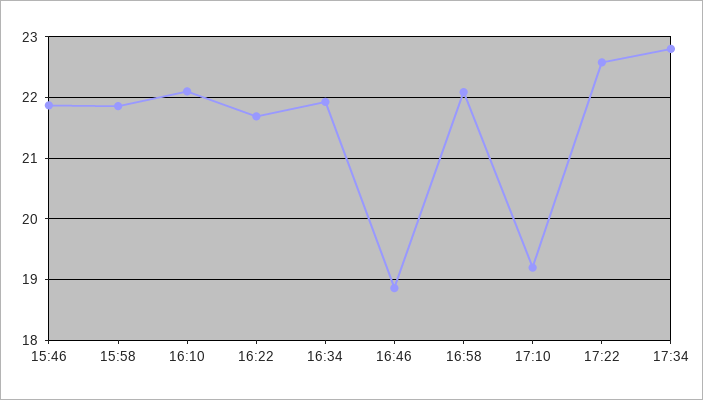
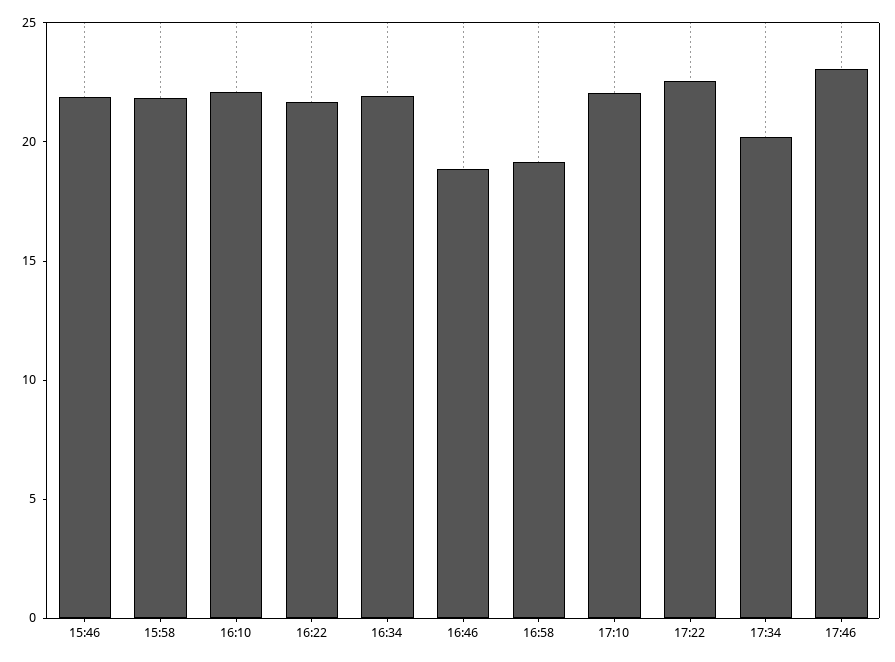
16:58: 22.1 -> 19
17:10: 19.2 -> 22
17:34: 22.8 -> 20
17:46: none -> 23

